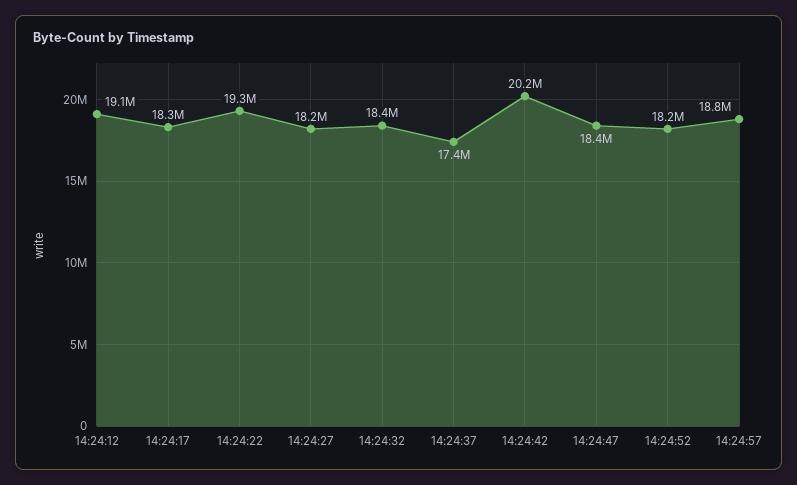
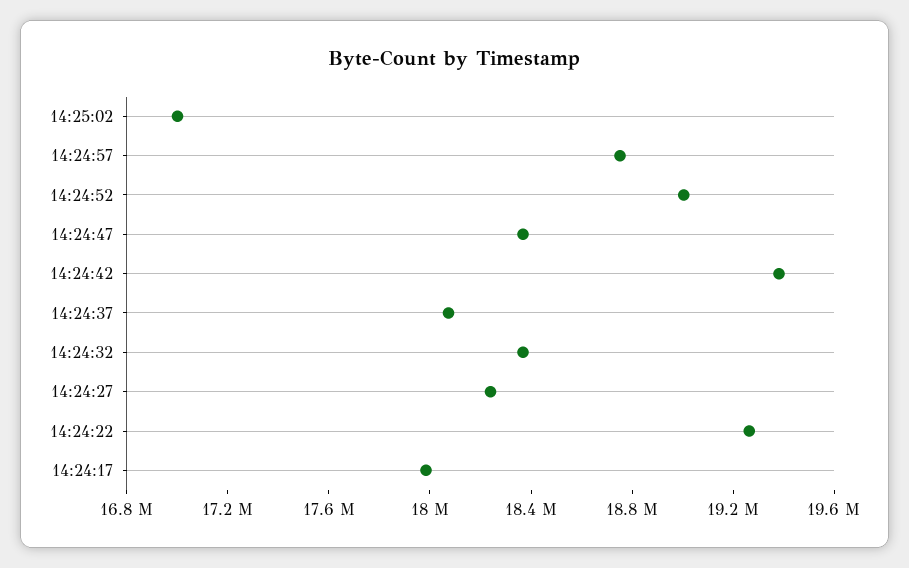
14:24:12: 19100000 -> none
14:24:17: 18300000 -> 18000000
14:24:37: 17400000 -> 18100000
14:24:42: 20200000 -> 19400000
14:24:52: 18200000 -> 19000000
14:25:02: none -> 17000000

